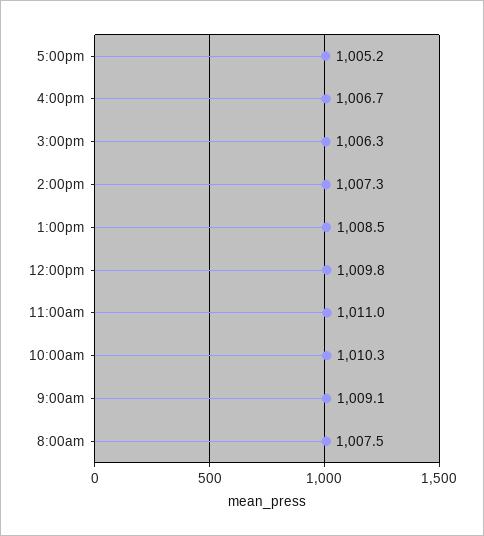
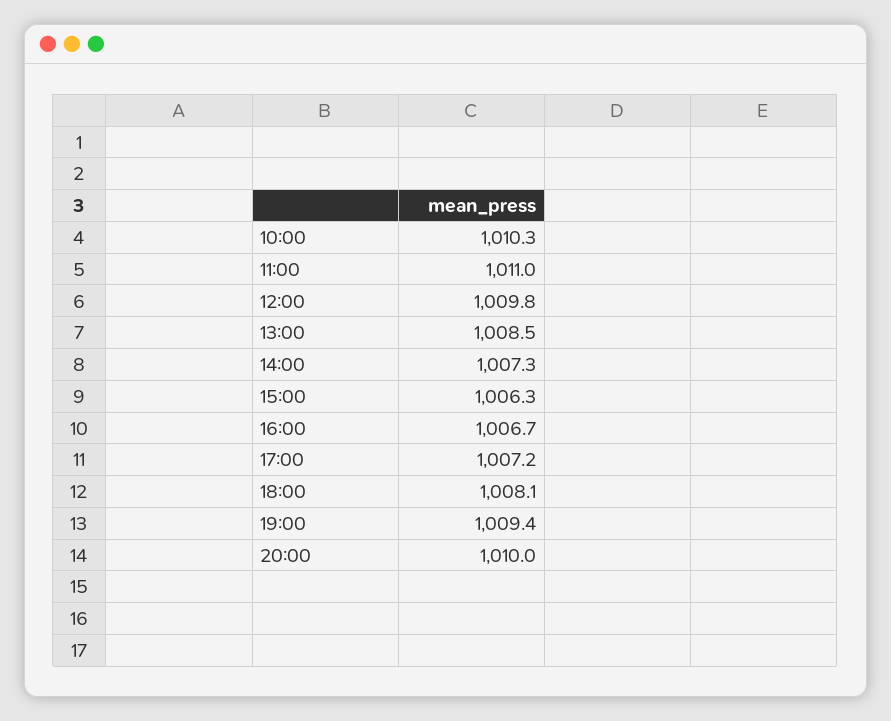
5:00pm: 1005.2 -> 1007.2
9:00am: 1009.1 -> none
8:00am: 1007.5 -> none
18:00: none -> 1008.1
19:00: none -> 1009.4
20:00: none -> 1010

